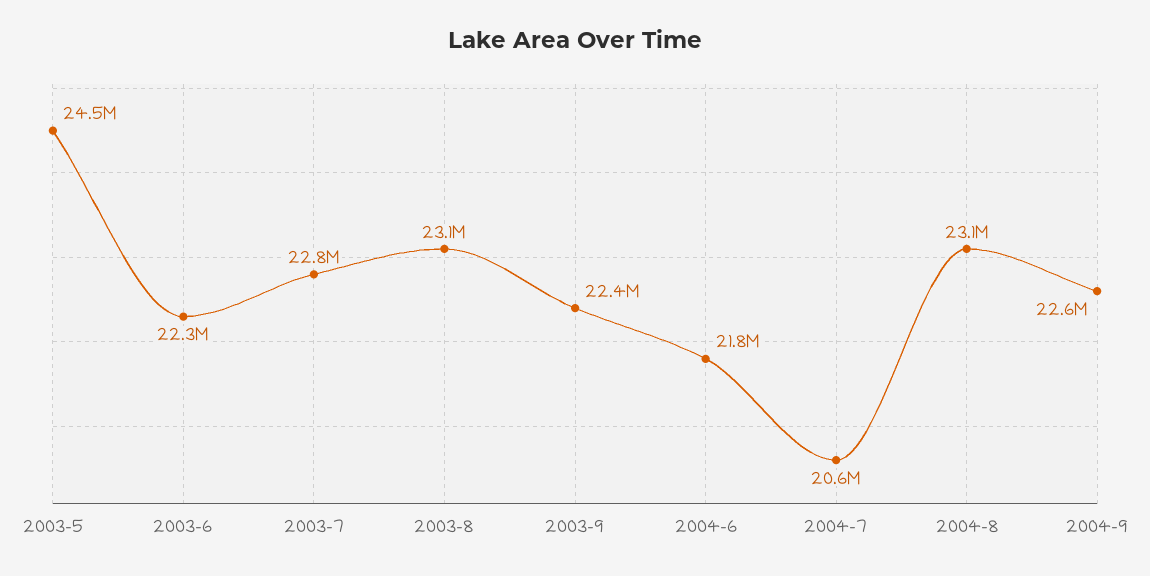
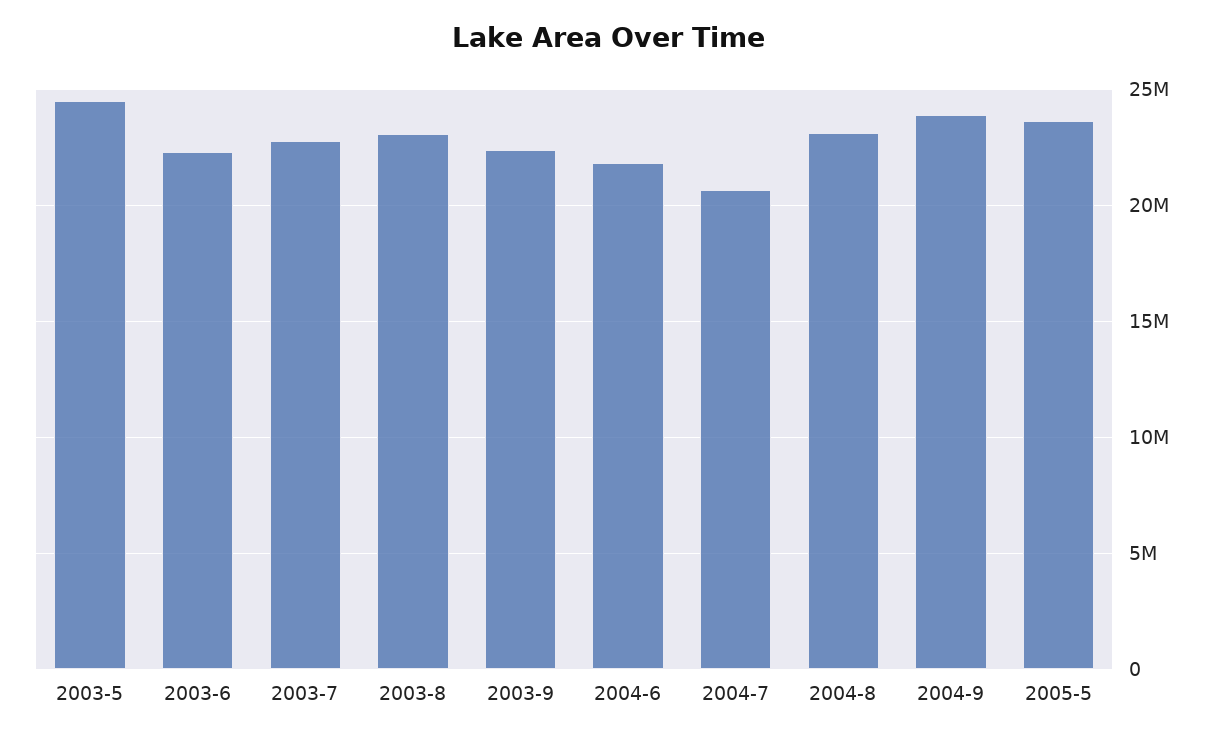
2004-9: 22600000 -> 24000000
2005-5: none -> 23500000

